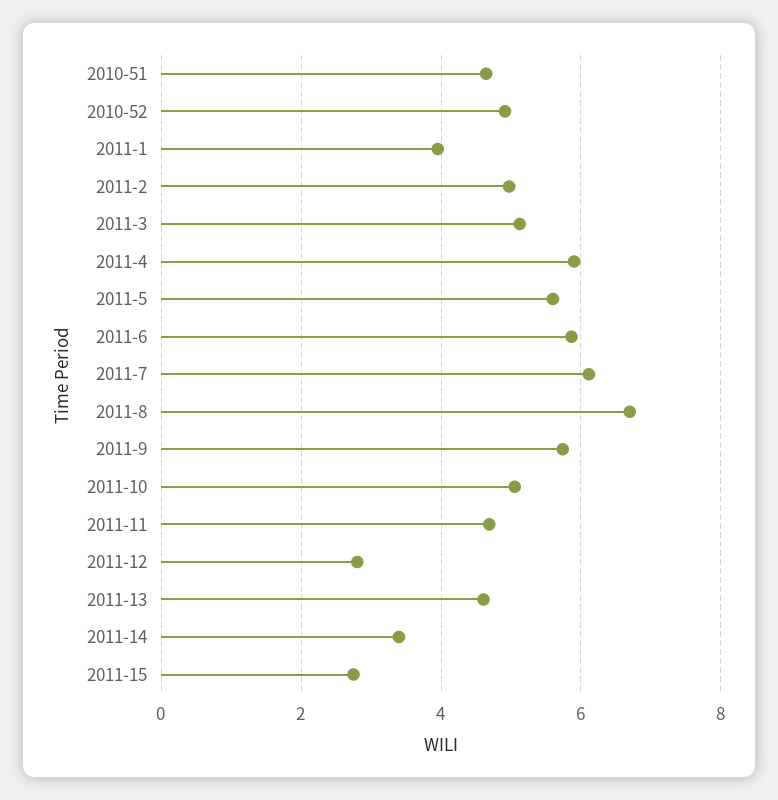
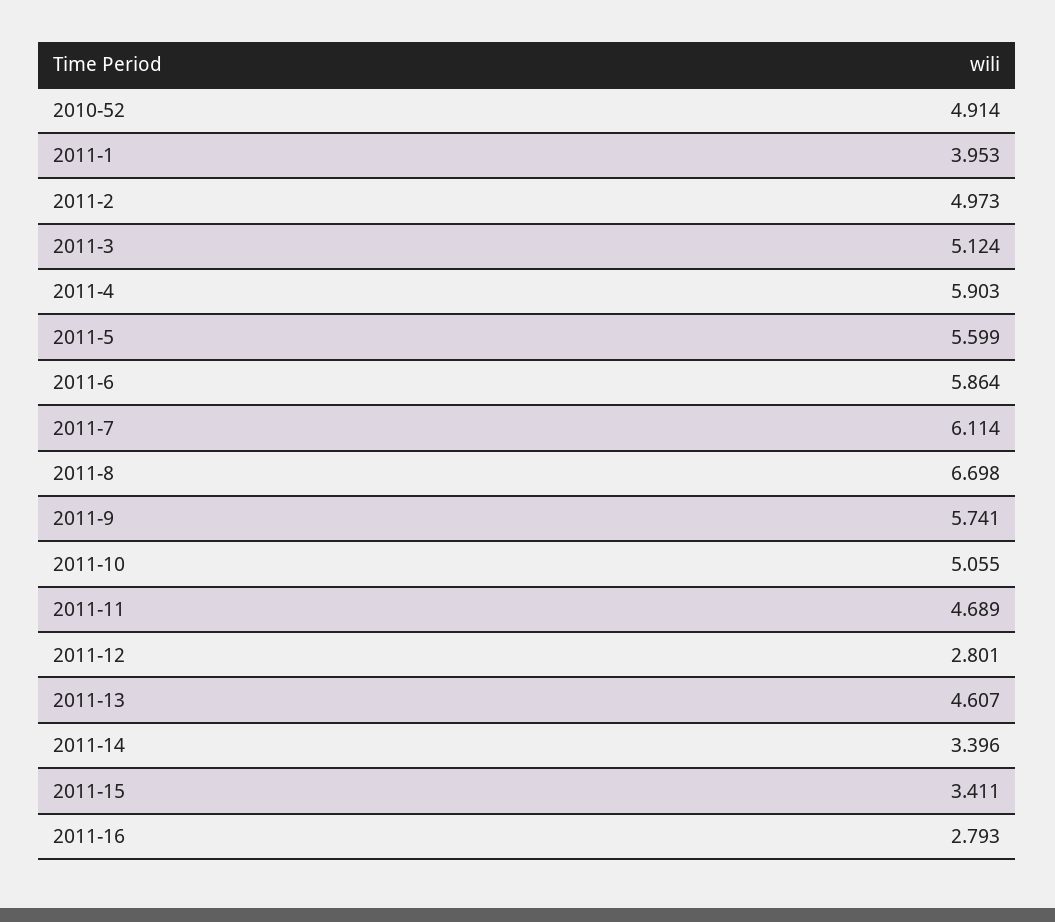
2010-51: 4.6 -> none
2011-15: 2.8 -> 3.411
2011-16: none -> 2.793

